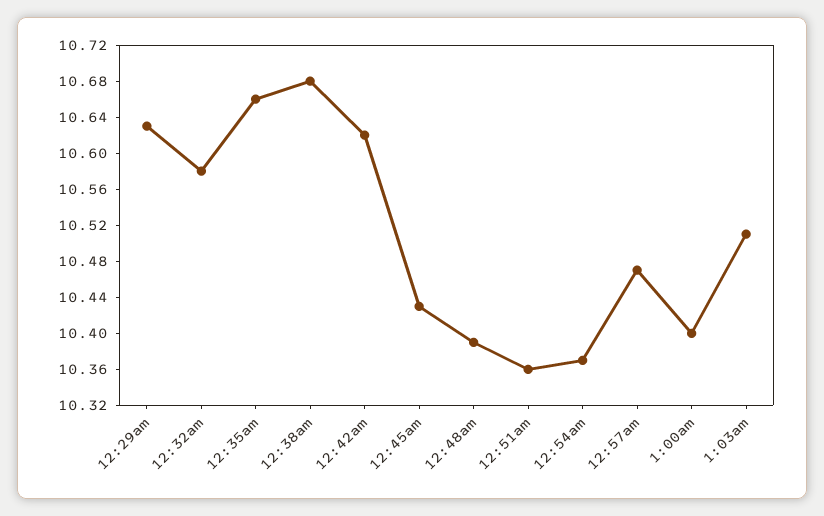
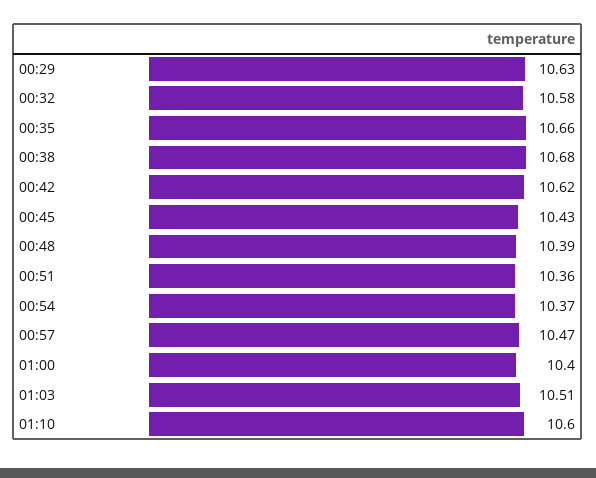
01:10: none -> 10.6

